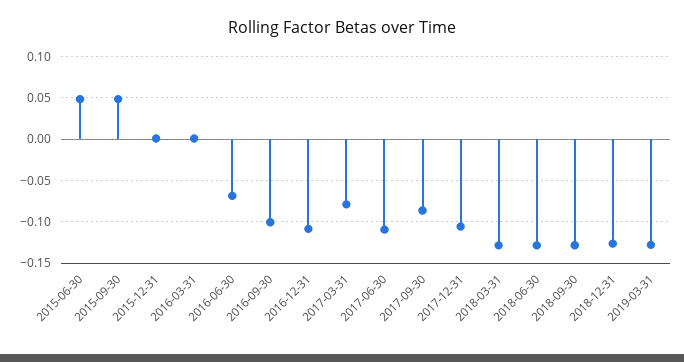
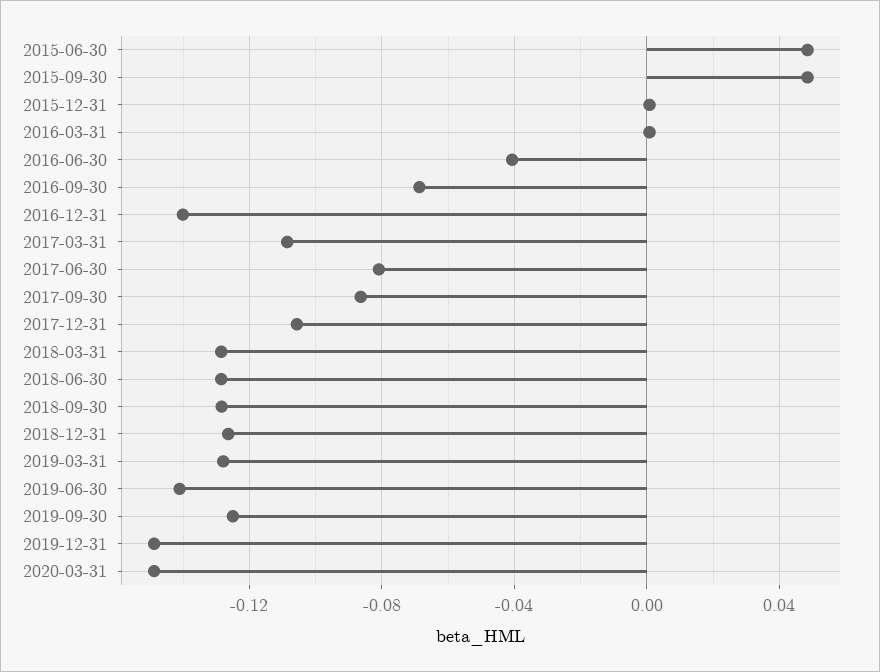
2016-06-30: -0.07 -> -0.04
2016-09-30: -0.1 -> -0.07
2016-12-31: -0.11 -> -0.14
2017-03-31: -0.08 -> -0.11
2017-06-30: -0.11 -> -0.08
2019-06-30: none -> -0.14
2019-09-30: none -> -0.125
2019-12-31: none -> -0.15
2020-03-31: none -> -0.15

